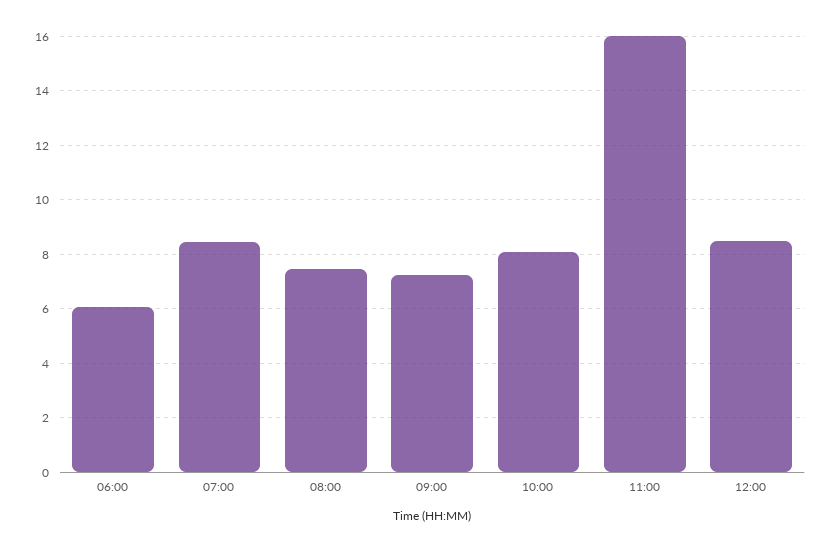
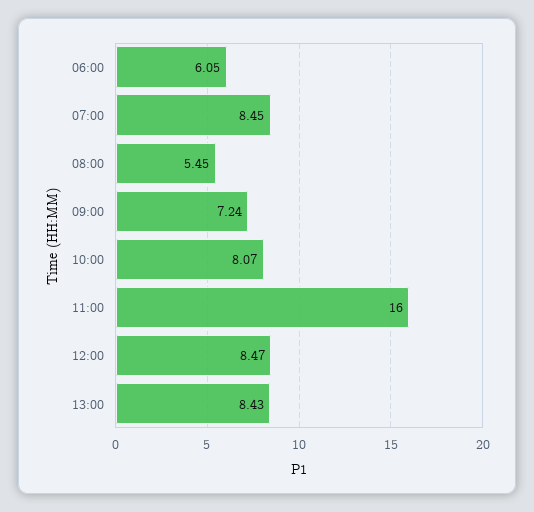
08:00: 7.5 -> 5.45
13:00: none -> 8.43

